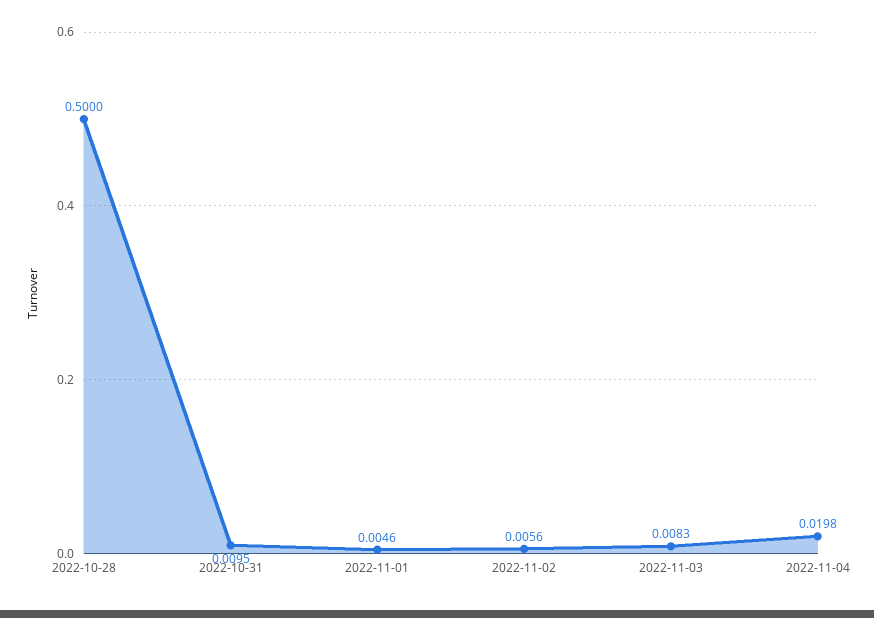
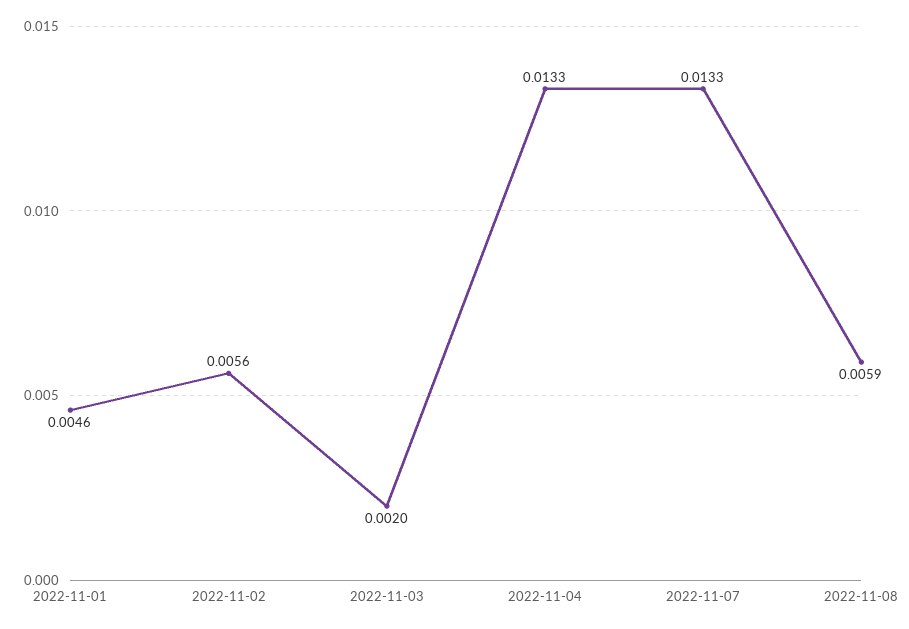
2022-10-28: 0.5 -> none
2022-10-31: 0.0095 -> none
2022-11-03: 0.0083 -> 0.002
2022-11-04: 0.0198 -> 0.0133
2022-11-07: none -> 0.0133
2022-11-08: none -> 0.0059

